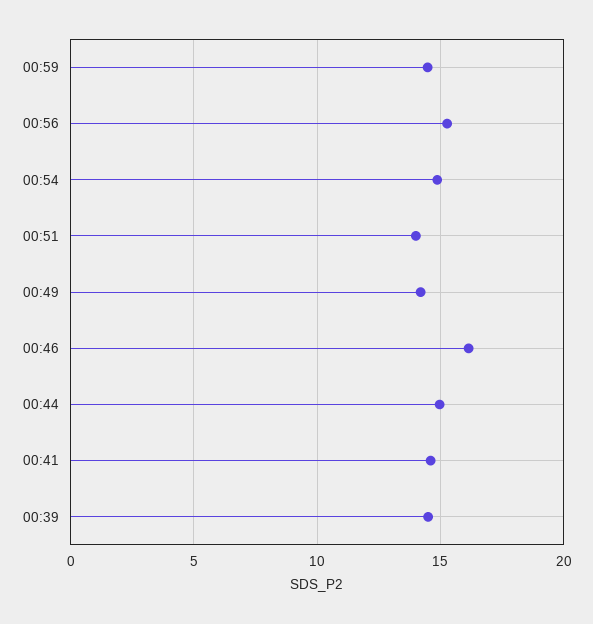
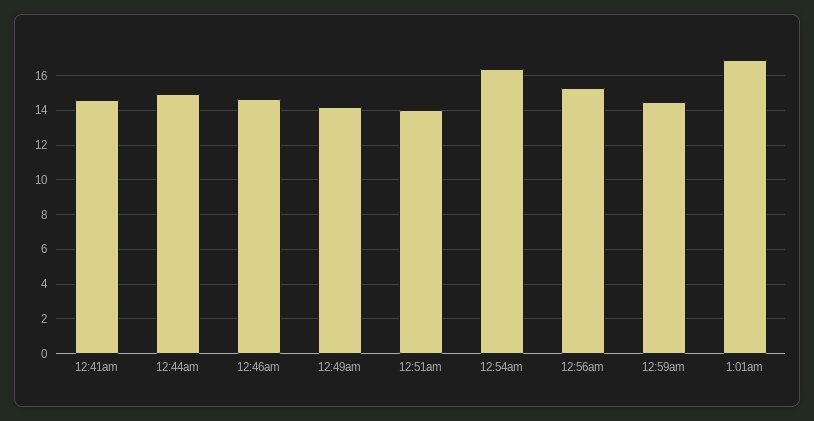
00:54: 15 -> 16.5
00:46: 16 -> 14.5
00:39: 14.5 -> none
1:01am: none -> 17

